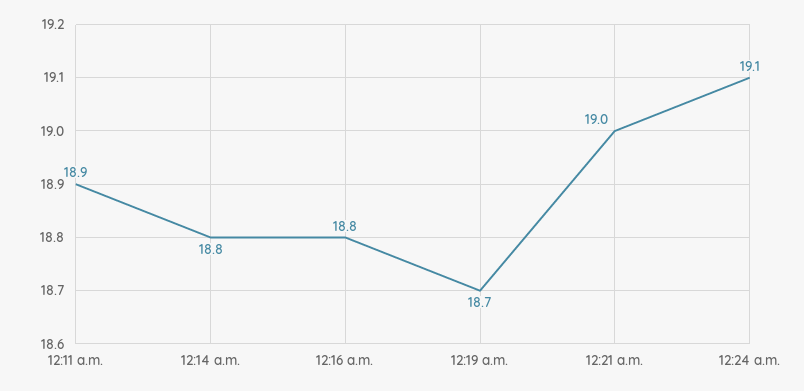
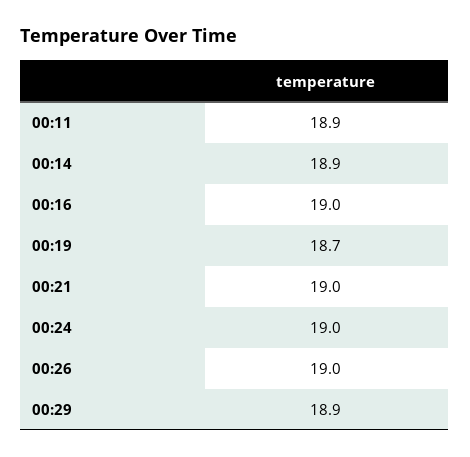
12:14 a.m.: 18.8 -> 18.9
12:16 a.m.: 18.8 -> 19
12:24 a.m.: 19.1 -> 19
00:26: none -> 19
00:29: none -> 18.9

